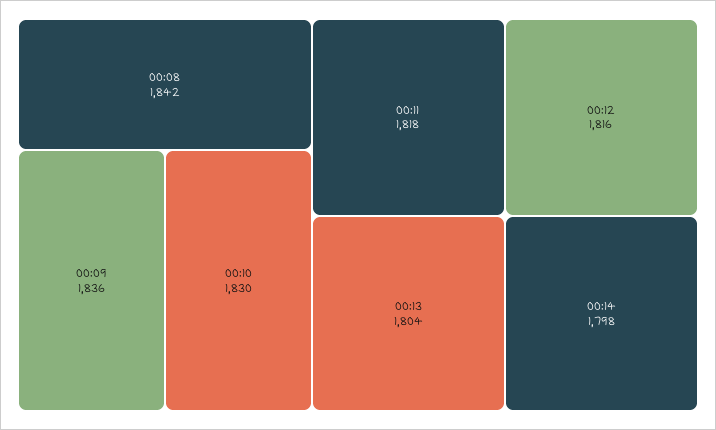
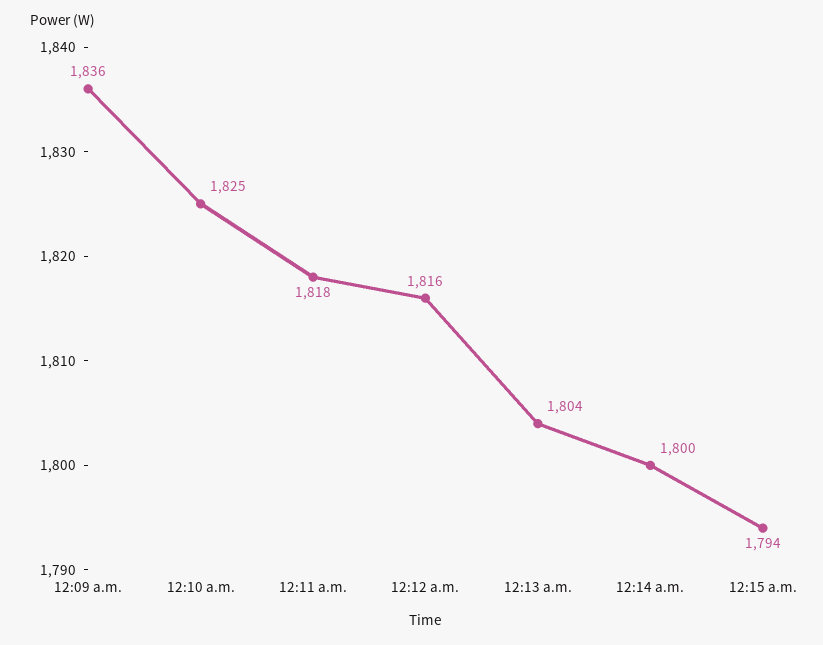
00:08: 1842 -> none
00:10: 1830 -> 1825
00:14: 1798 -> 1800
12:15 a.m.: none -> 1794

